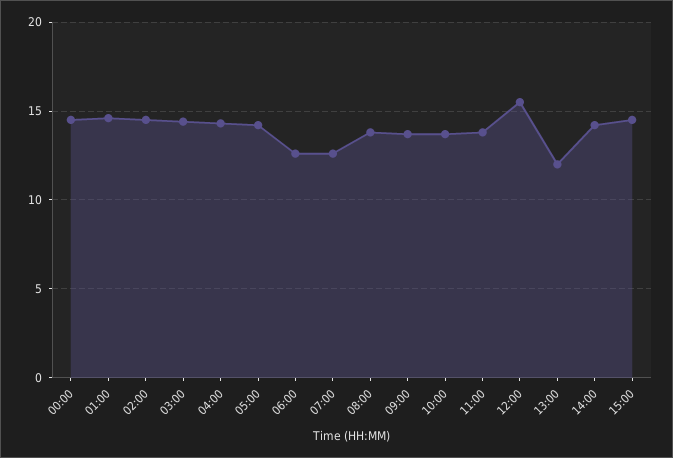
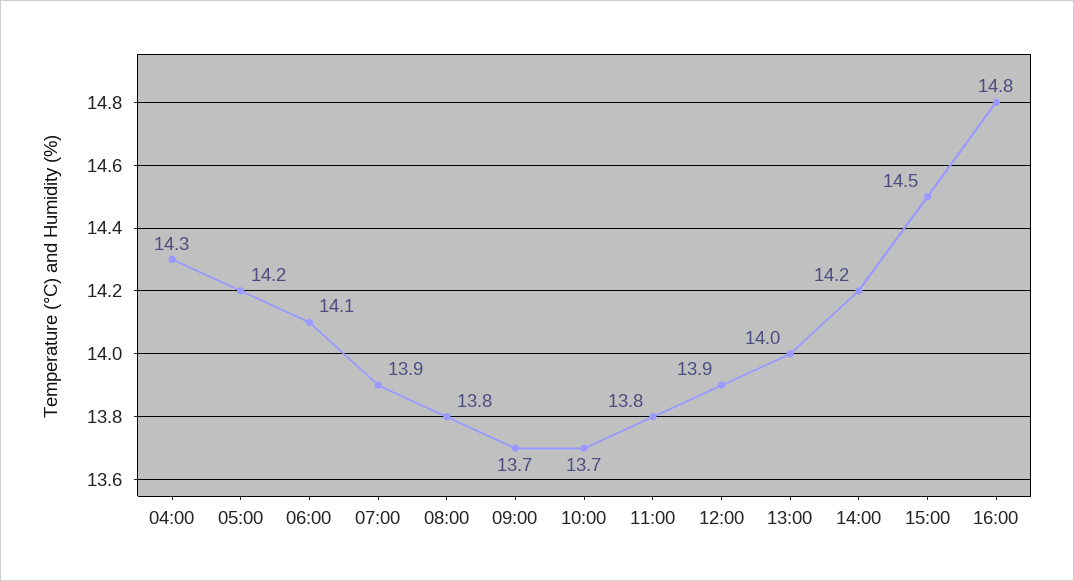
00:00: 14.5 -> none
01:00: 14.5 -> none
02:00: 14.5 -> none
03:00: 14.5 -> none
06:00: 12.5 -> 14.1
07:00: 12.5 -> 13.9
12:00: 15.5 -> 13.9
13:00: 12 -> 14
16:00: none -> 14.8

